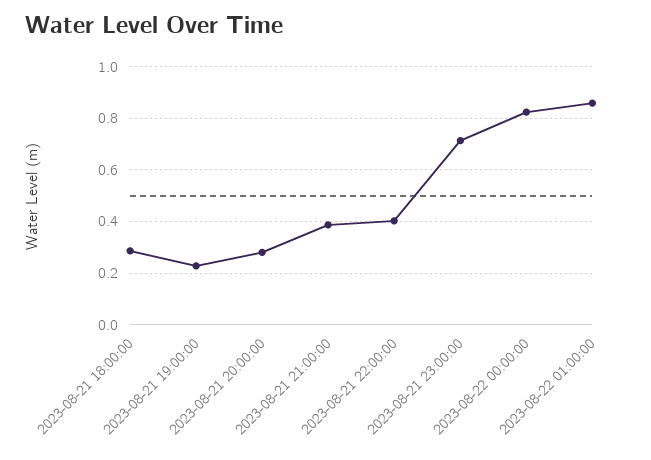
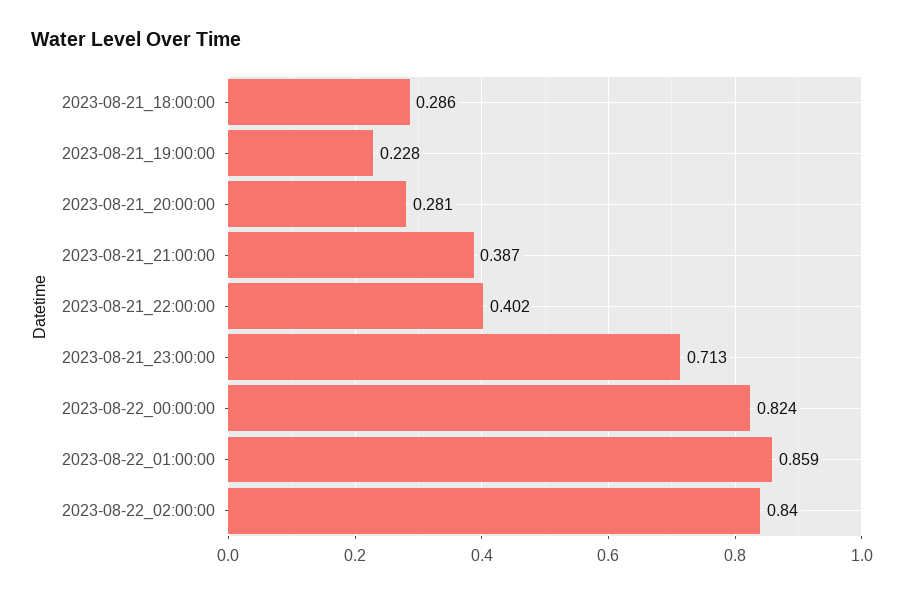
2023-08-22_02:00:00: none -> 0.84

